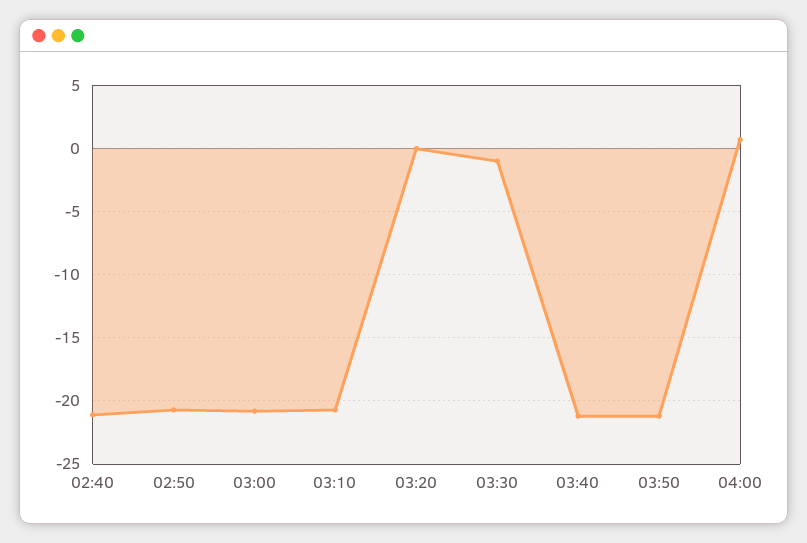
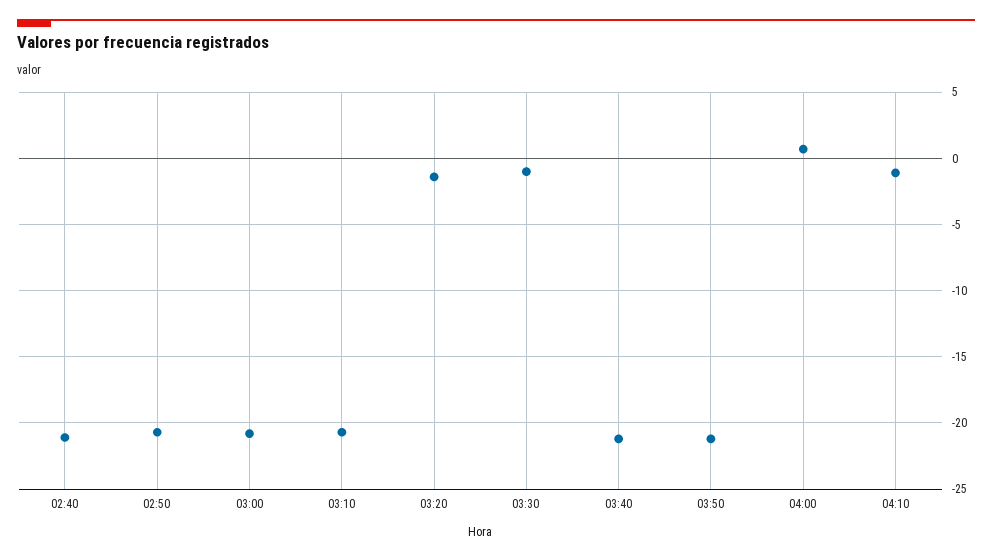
03:20: 0 -> -1.5
04:10: none -> -1

